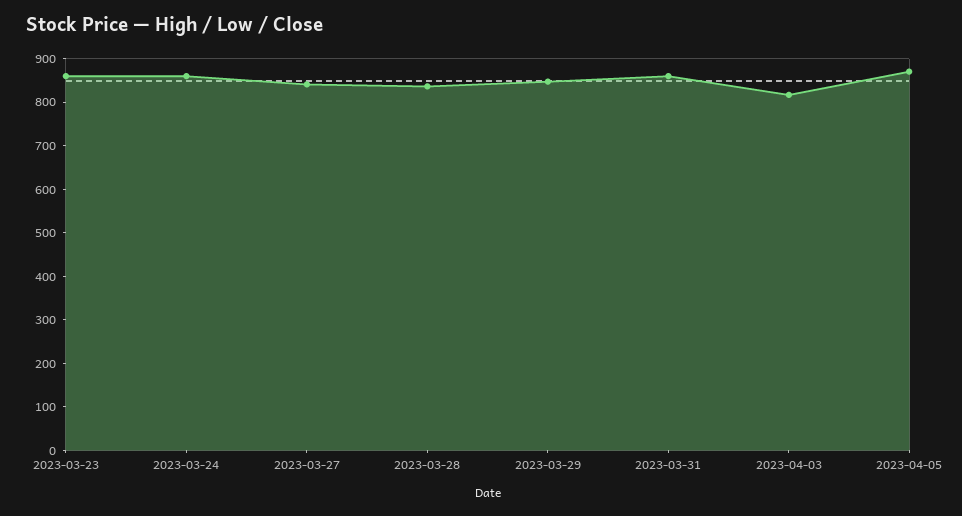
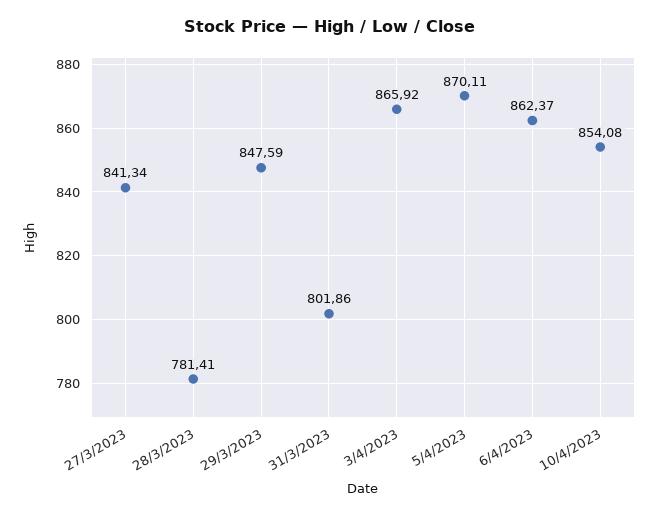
2023-03-23: 860 -> none
2023-03-24: 860 -> none
2023-03-28: 840 -> 781.41
2023-03-31: 860 -> 801.86
2023-04-03: 820 -> 865.92
6/4/2023: none -> 862.37
10/4/2023: none -> 854.08

